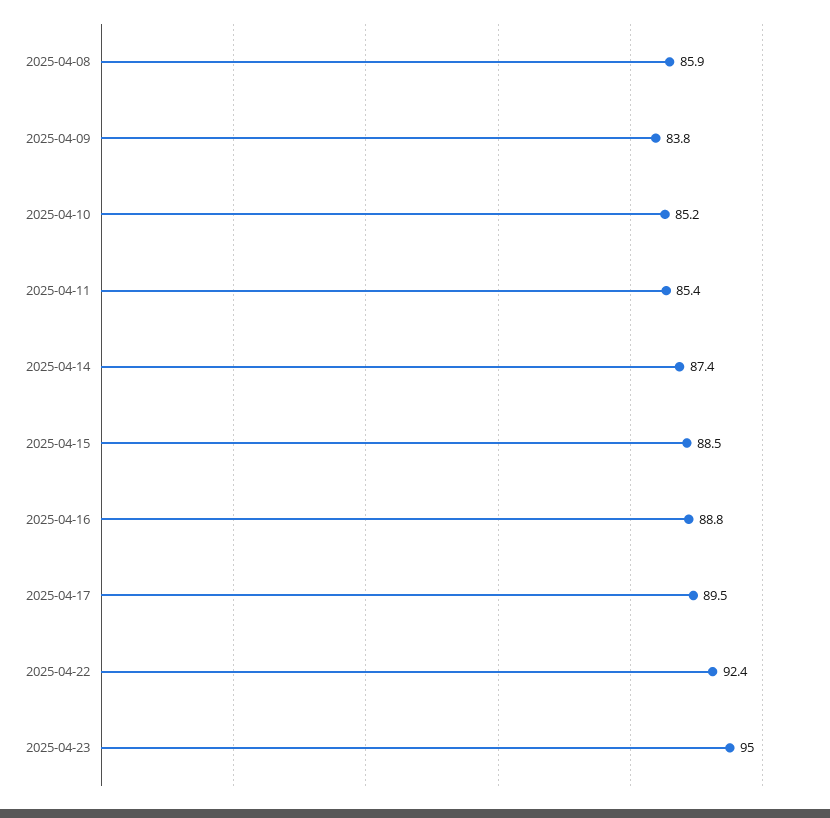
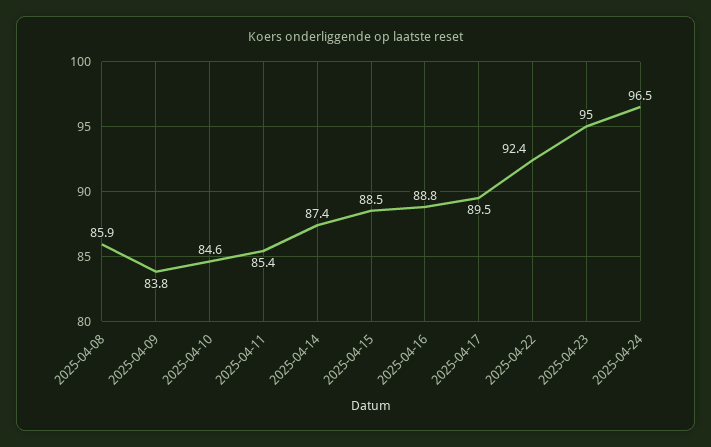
2025-04-10: 85.2 -> 84.6
2025-04-24: none -> 96.5

